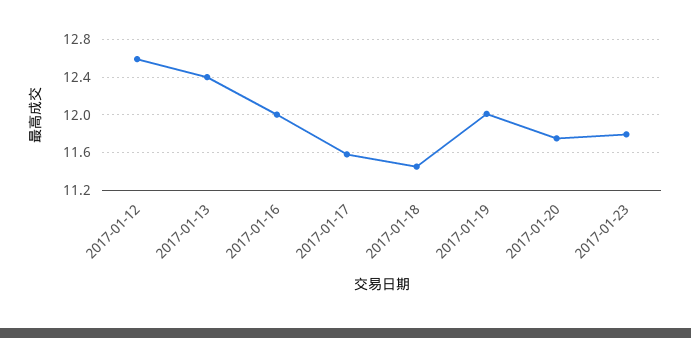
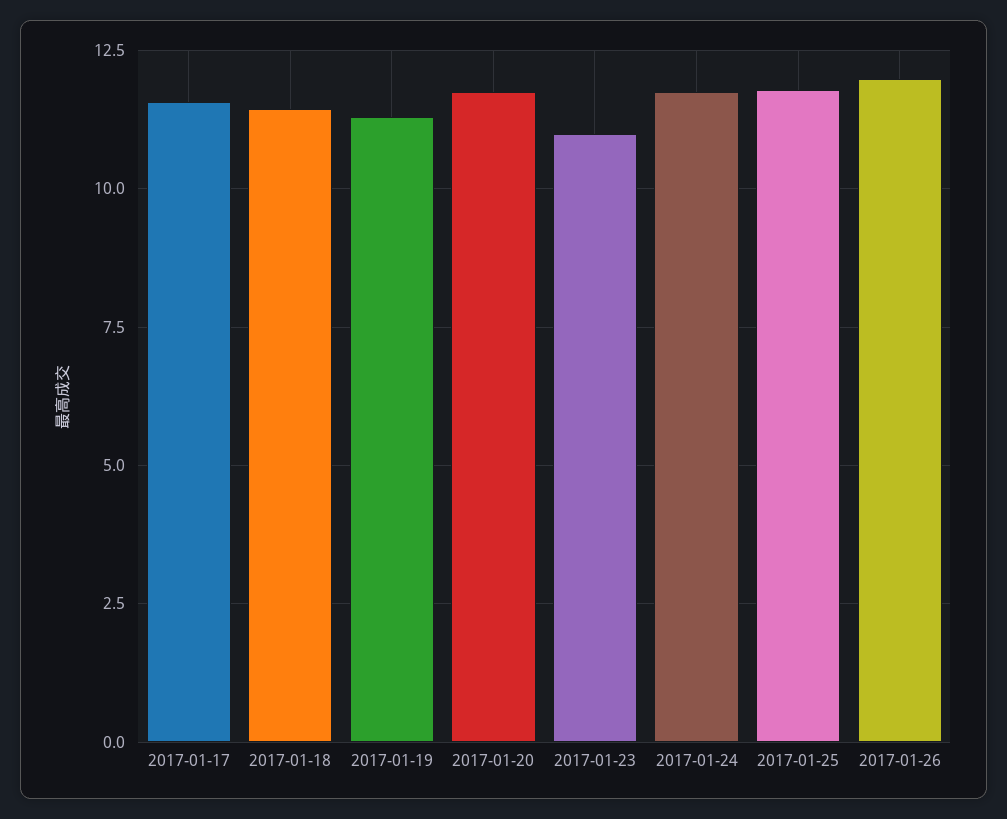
2017-01-12: 12.6 -> none
2017-01-13: 12.4 -> none
2017-01-16: 12 -> none
2017-01-19: 12 -> 11.25
2017-01-23: 11.8 -> 11
2017-01-24: none -> 11.75
2017-01-25: none -> 11.75
2017-01-26: none -> 12

